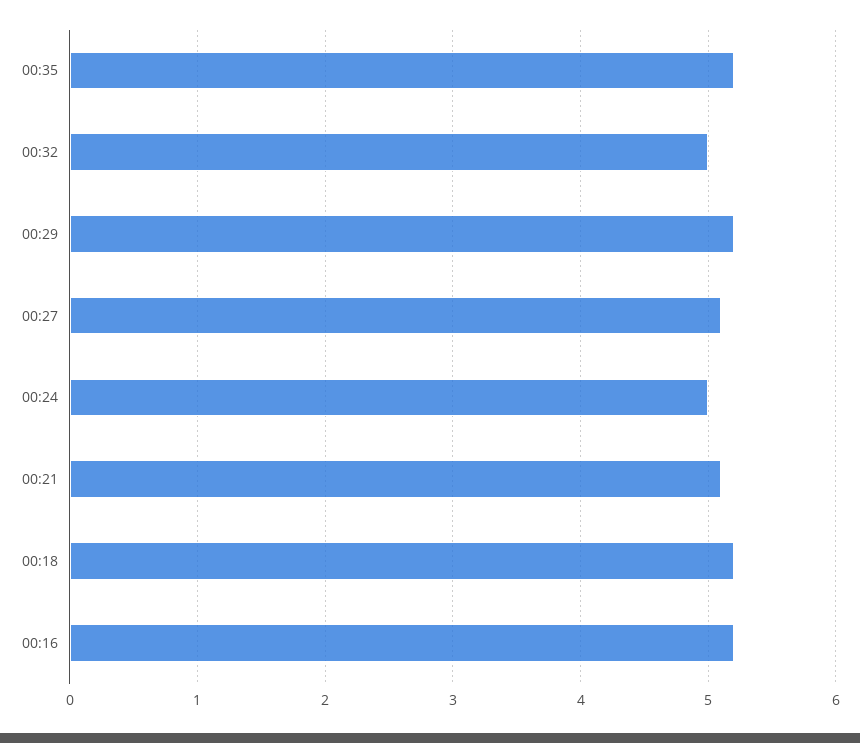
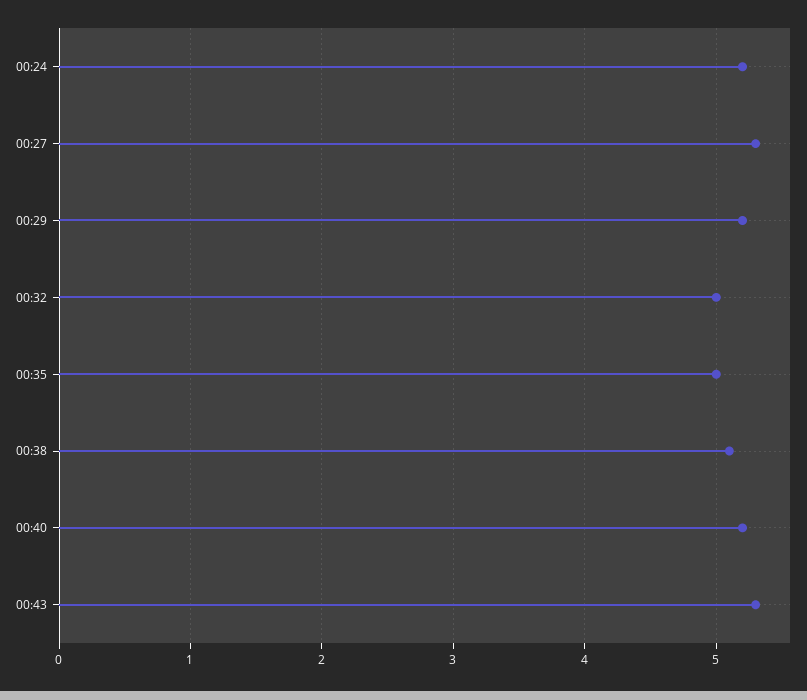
00:35: 5.2 -> 5
00:27: 5.1 -> 5.3
00:24: 5 -> 5.2
00:21: 5.1 -> none
00:18: 5.2 -> none
00:16: 5.2 -> none
00:38: none -> 5.1
00:40: none -> 5.2
00:43: none -> 5.3

